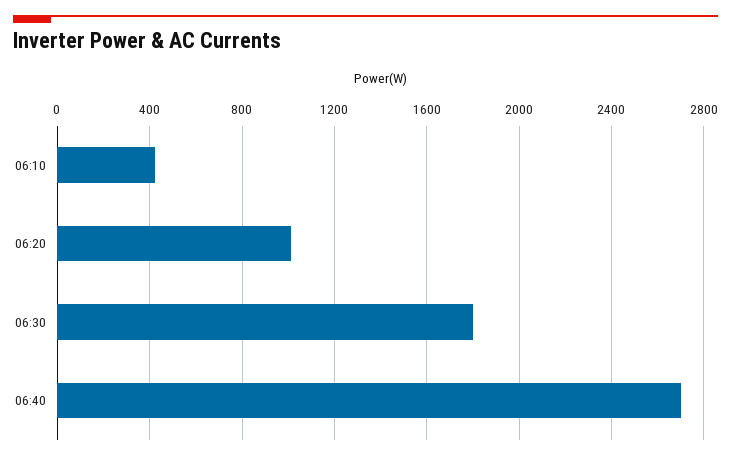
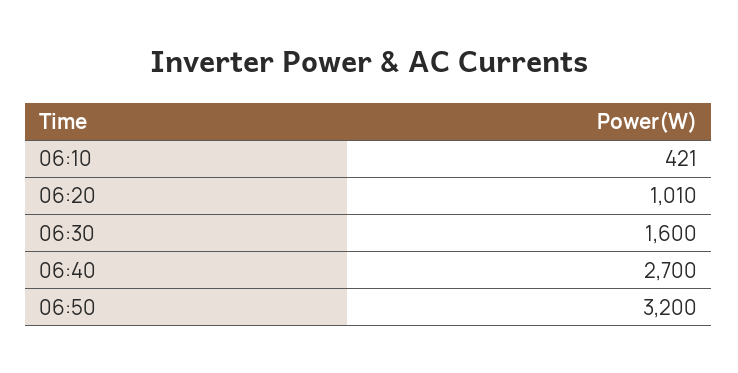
06:30: 1800 -> 1600
06:50: none -> 3200

